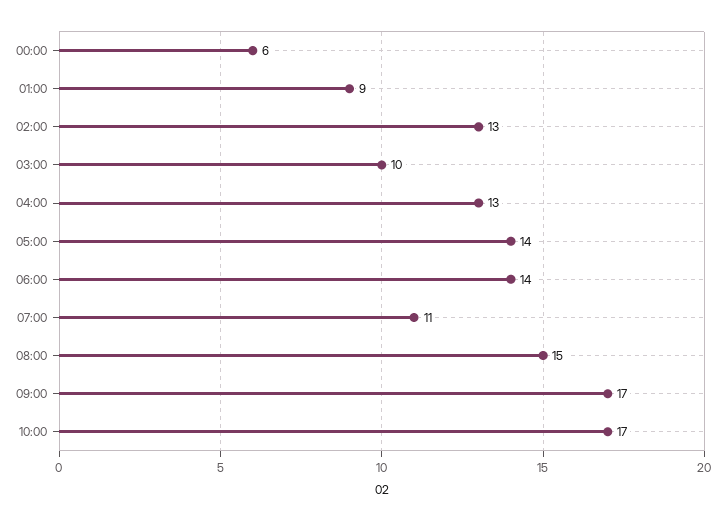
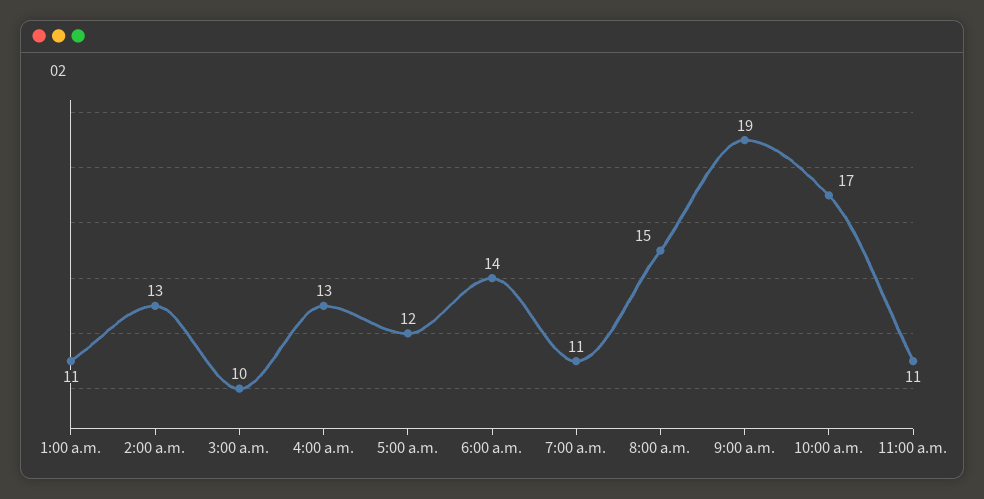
00:00: 6 -> none
01:00: 9 -> 11
05:00: 14 -> 12
09:00: 17 -> 19
11:00 a.m.: none -> 11

